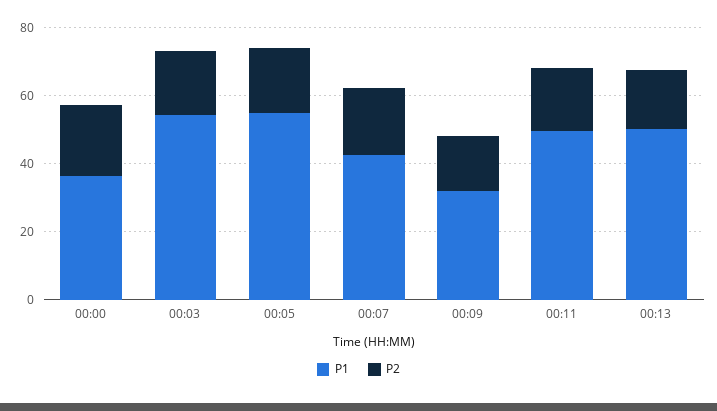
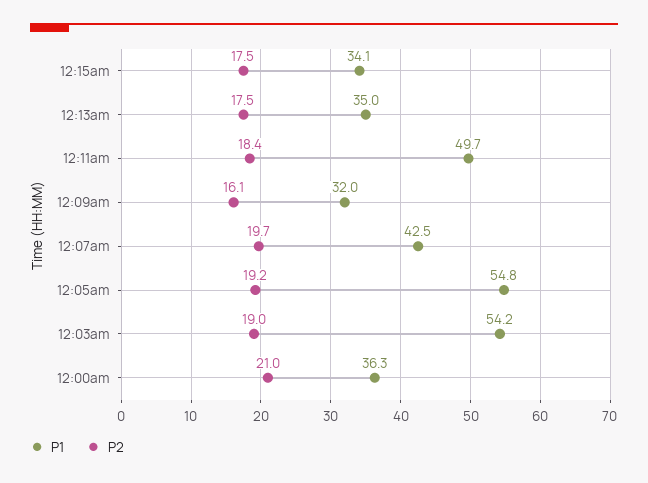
P1, 00:13: 50 -> 35
P1, 12:15am: none -> 34.1
P2, 12:15am: none -> 17.5

